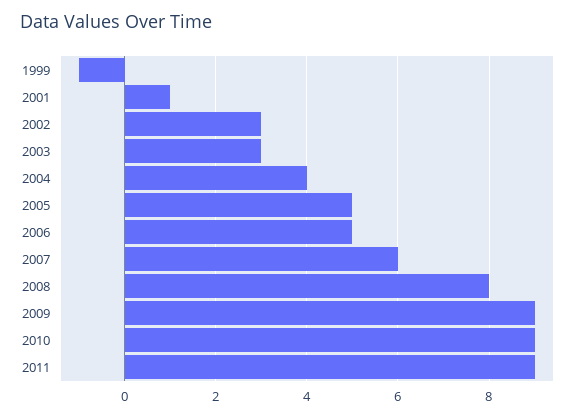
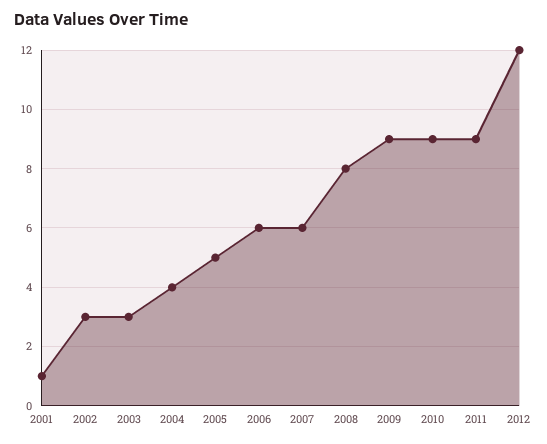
1999: -1 -> none
2006: 5 -> 6
2012: none -> 12

